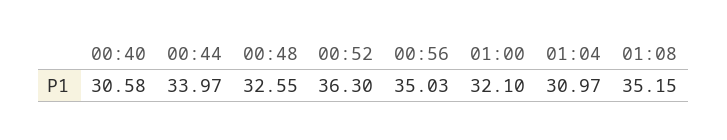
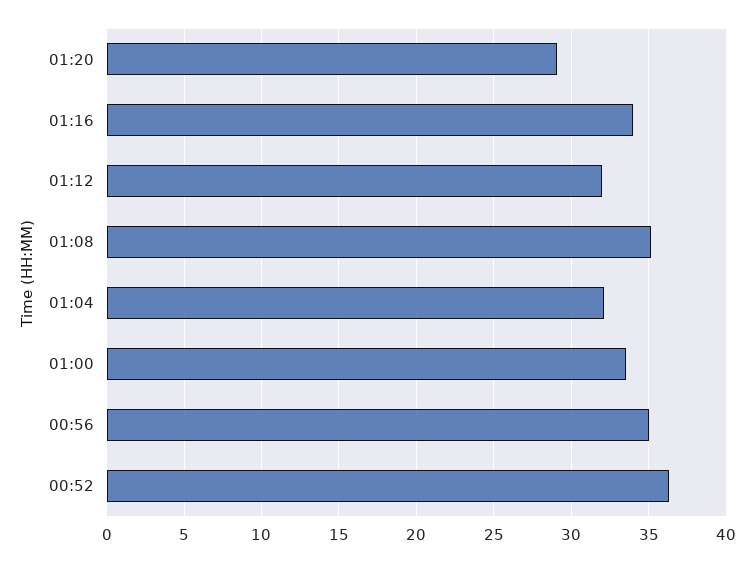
00:40: 30.58 -> none
00:44: 33.97 -> none
00:48: 32.55 -> none
01:00: 32.1 -> 33.5
01:04: 30.97 -> 32
01:20: none -> 29
01:16: none -> 34
01:12: none -> 32

